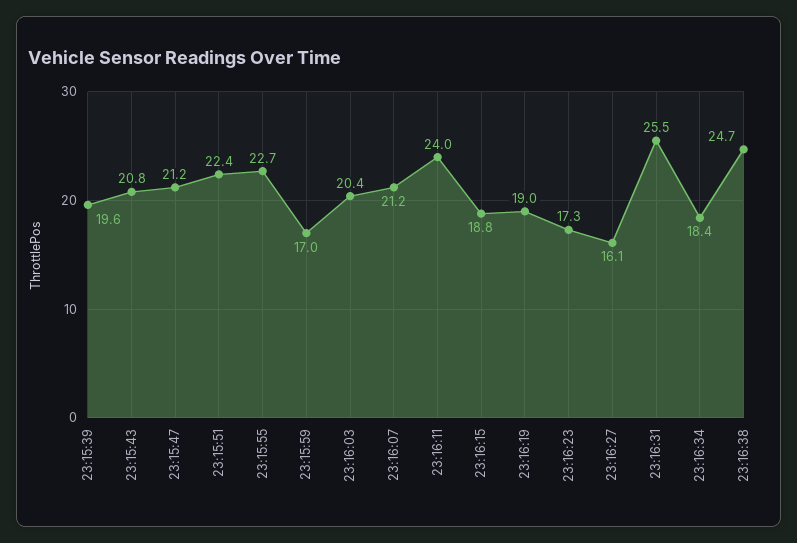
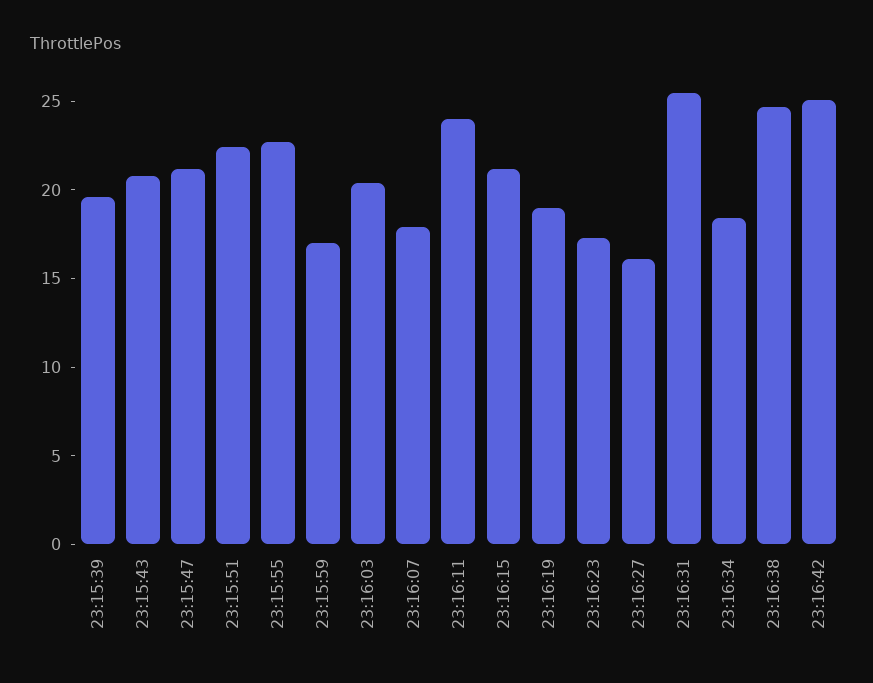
23:16:07: 21.2 -> 18
23:16:15: 18.8 -> 21
23:16:42: none -> 25

